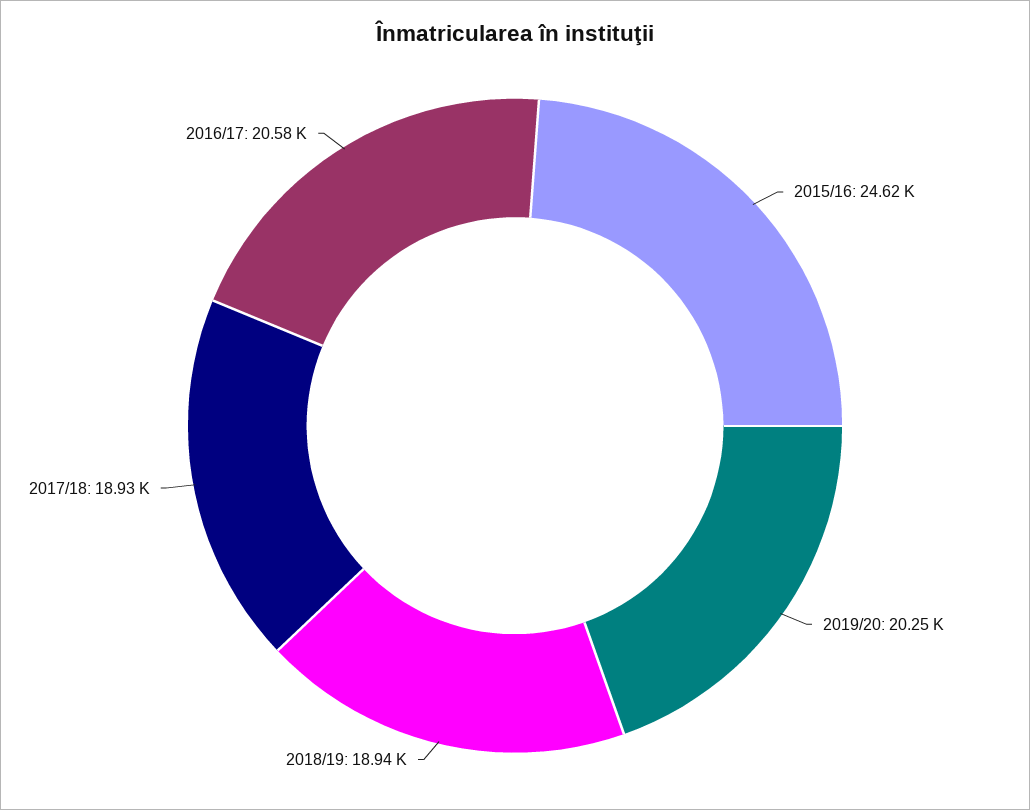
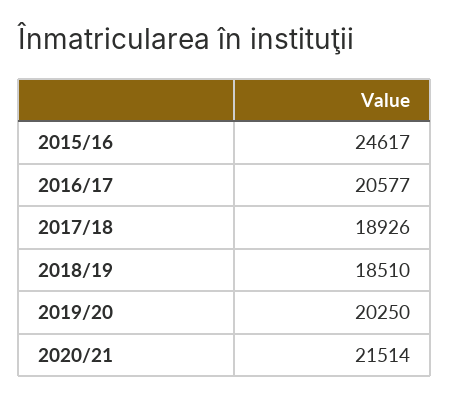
2018/19: 18940 -> 18510
2020/21: none -> 21514

